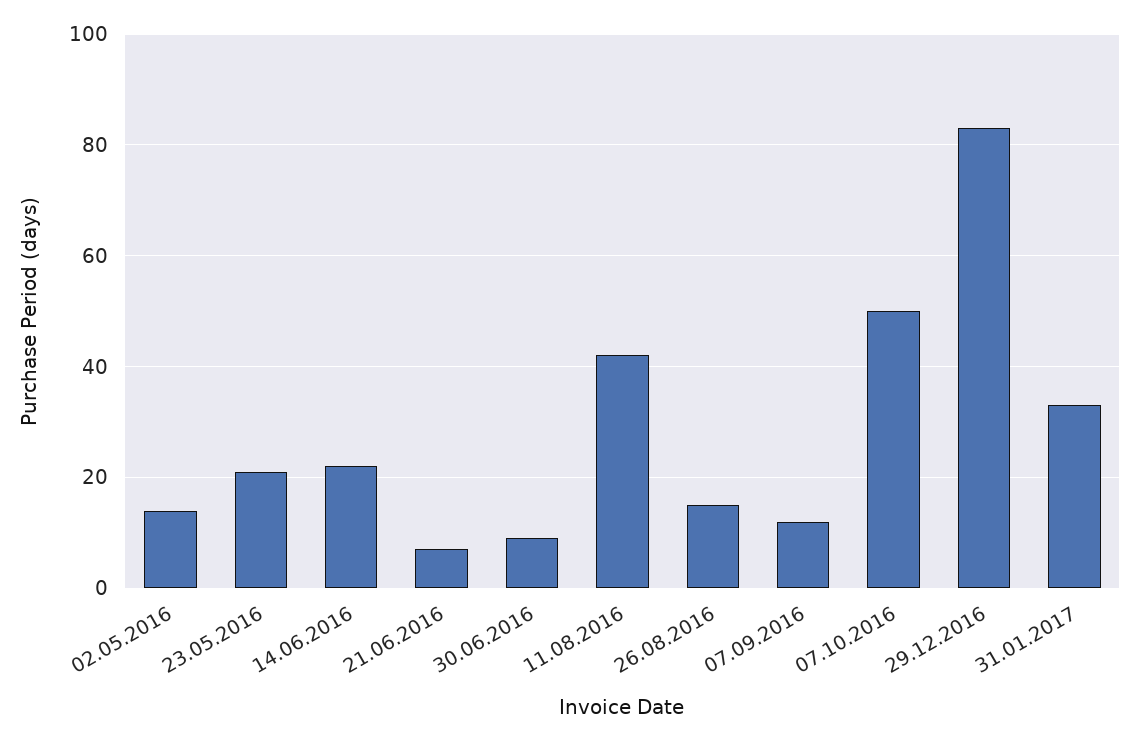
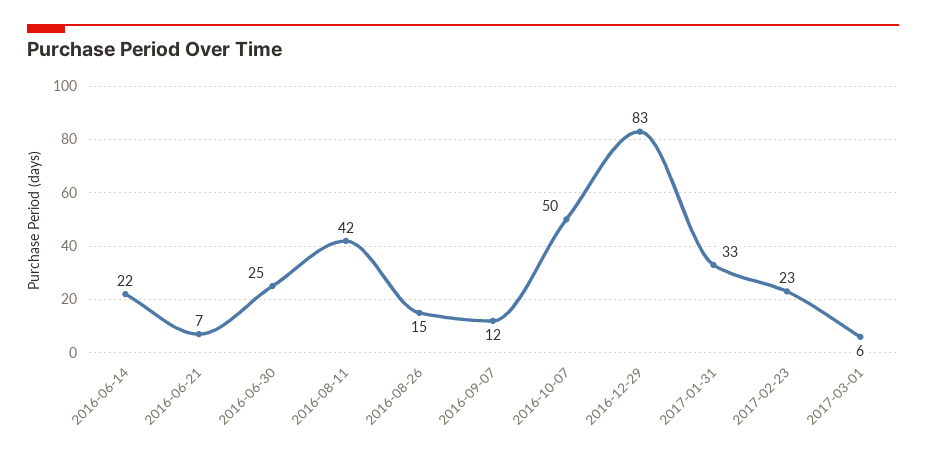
02.05.2016: 15 -> none
23.05.2016: 20 -> none
30.06.2016: 10 -> 25
2017-02-23: none -> 23
2017-03-01: none -> 6

